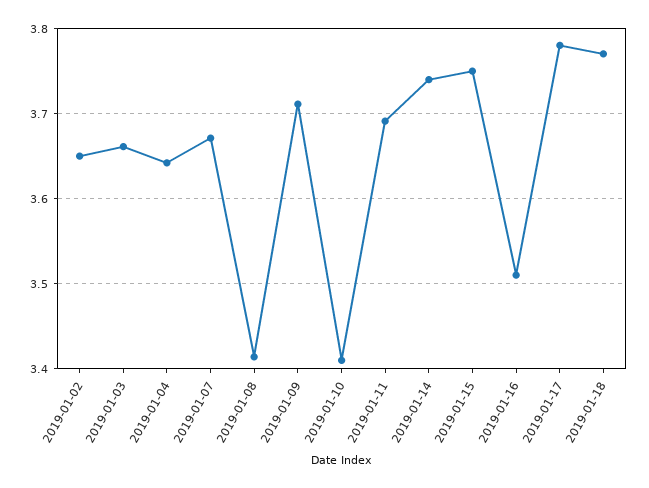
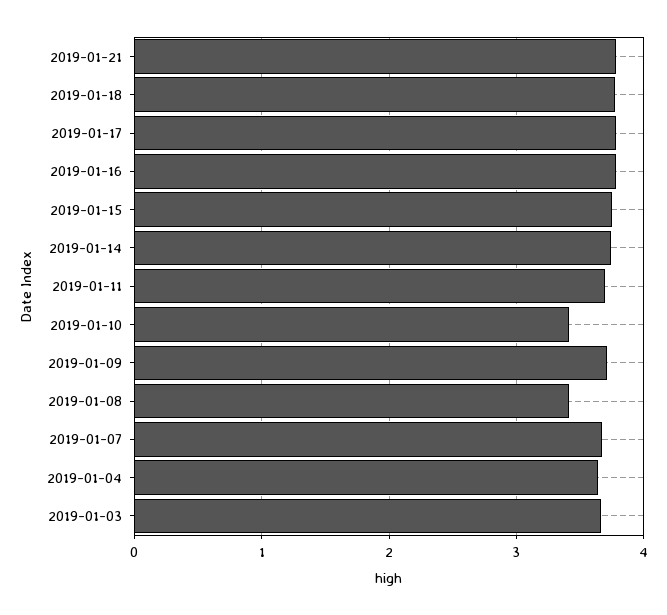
2019-01-02: 3.65 -> none
2019-01-16: 3.51 -> 3.8
2019-01-21: none -> 3.8

